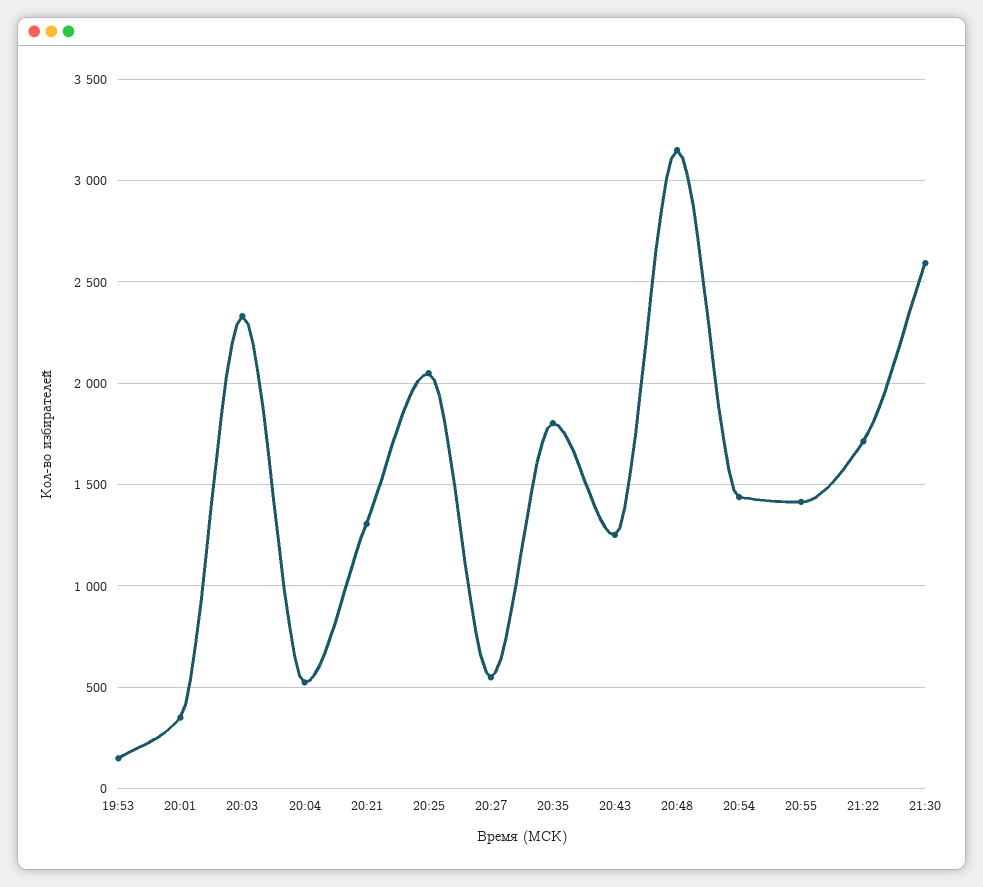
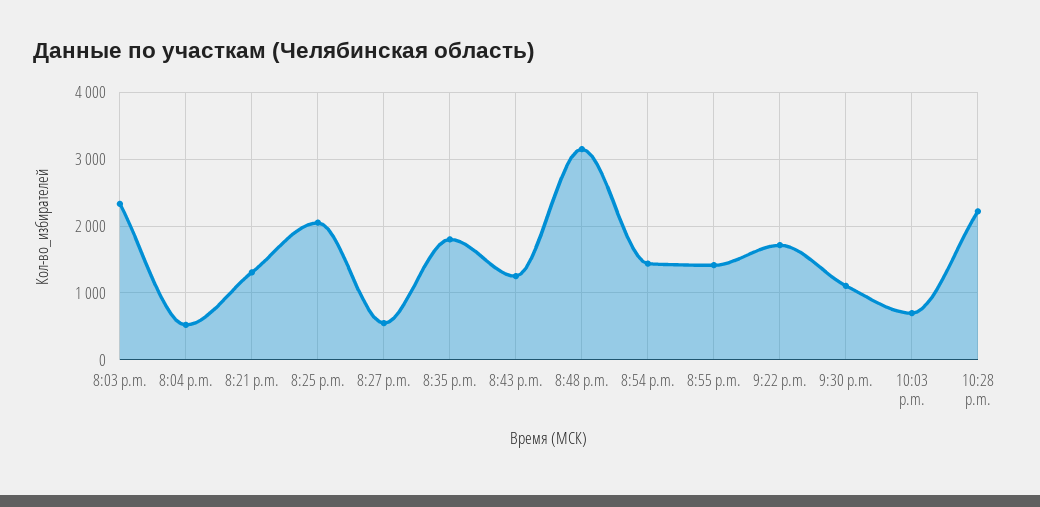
19:53: 150 -> none
20:01: 350 -> none
21:30: 2600 -> 1100
10:03 p.m.: none -> 700
10:28 p.m.: none -> 2200

